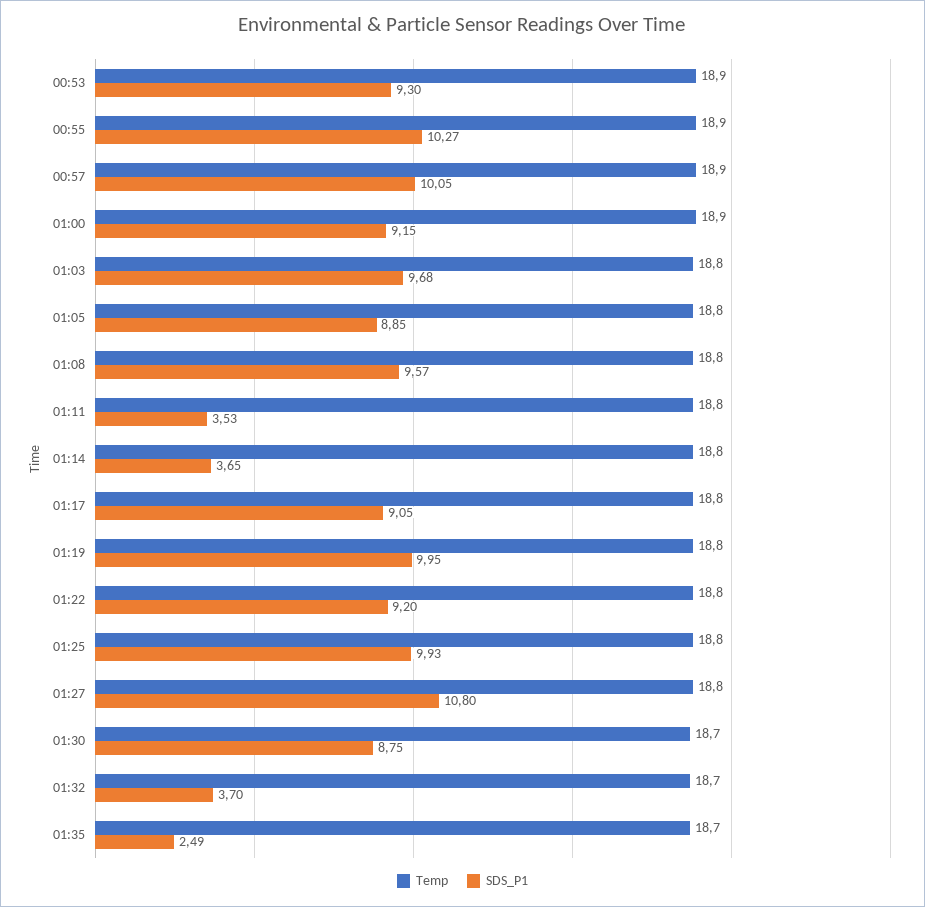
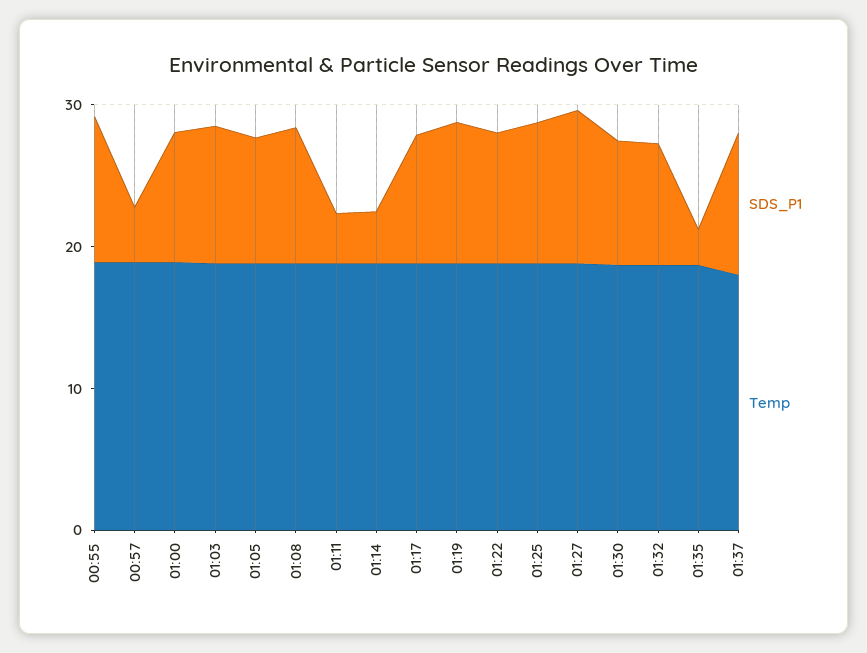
Temp, 00:53: 18.9 -> none
SDS_P1, 00:53: 9.3 -> none
SDS_P1, 00:57: 10.05 -> 4
SDS_P1, 01:32: 3.7 -> 8
SDS_P1, 01:37: none -> 10
Temp, 01:37: none -> 18

